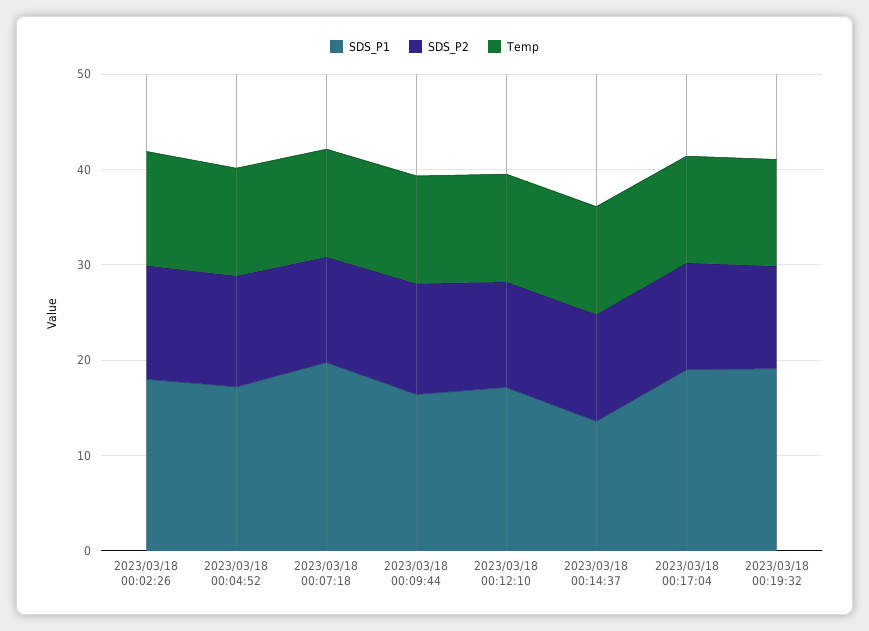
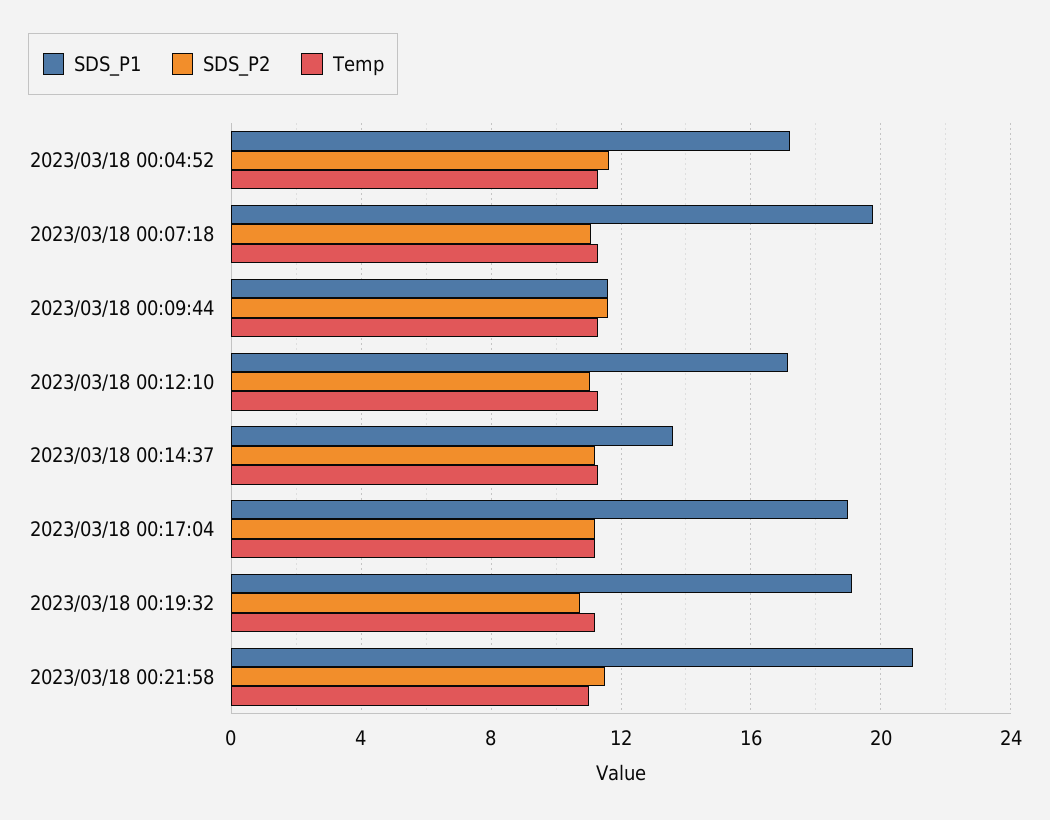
SDS_P1, 2023/03/18 00:02:26: 18 -> none
SDS_P2, 2023/03/18 00:02:26: 12 -> none
Temp, 2023/03/18 00:02:26: 12 -> none
SDS_P1, 2023/03/18 00:09:44: 16 -> 11.5
SDS_P1, 2023/03/18 00:21:58: none -> 21
SDS_P2, 2023/03/18 00:21:58: none -> 11.5
Temp, 2023/03/18 00:21:58: none -> 11

